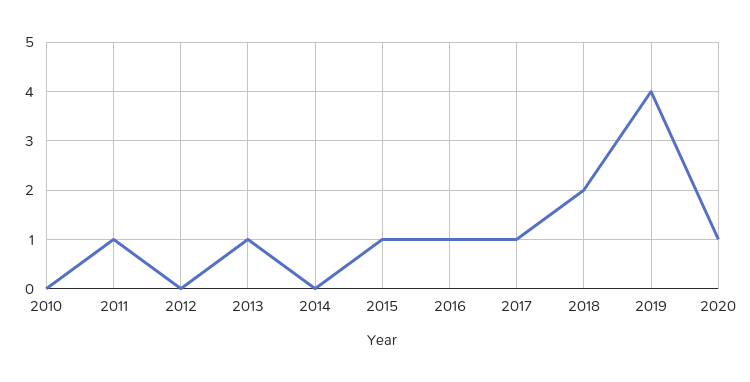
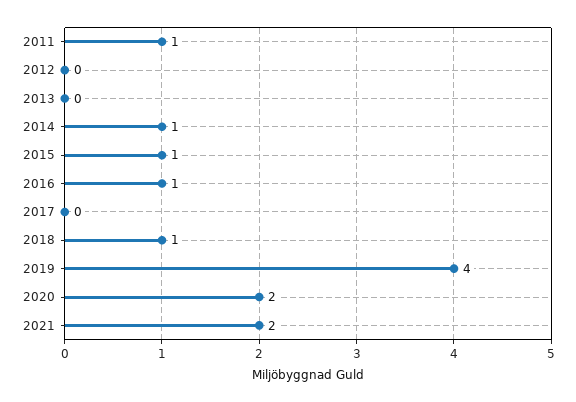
2010: 0 -> none
2013: 1 -> 0
2014: 0 -> 1
2017: 1 -> 0
2018: 2 -> 1
2020: 1 -> 2
2021: none -> 2

